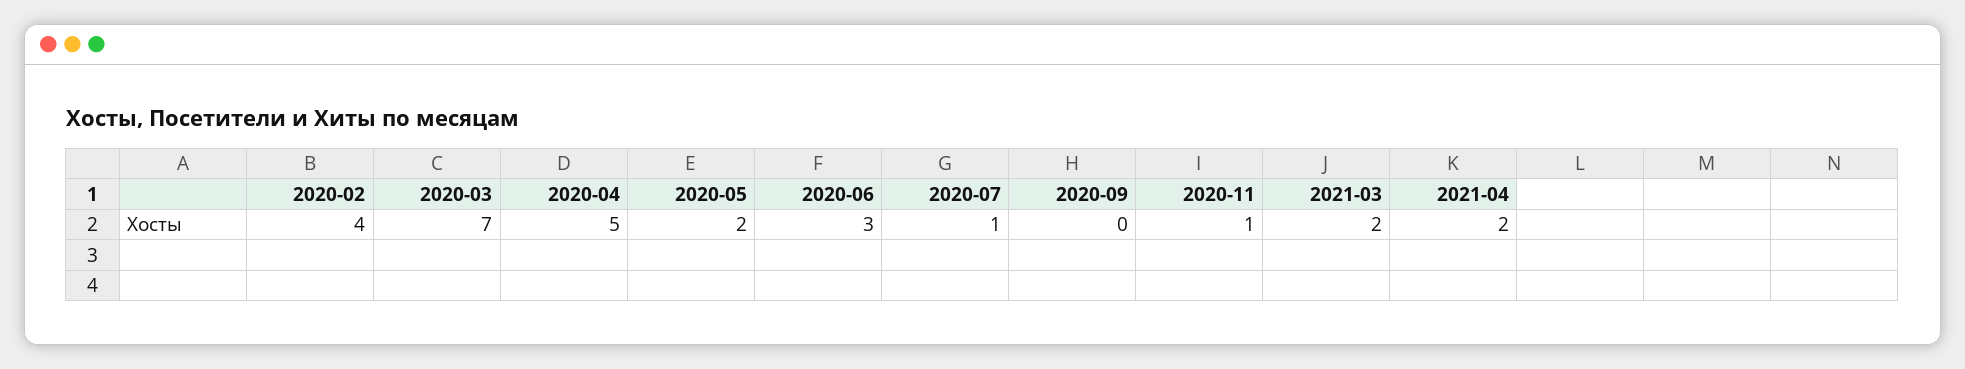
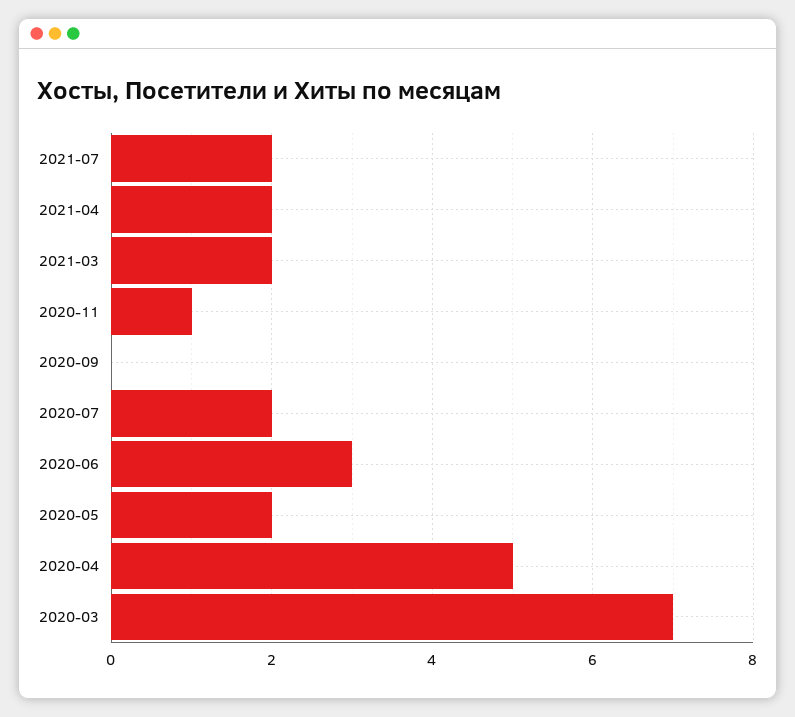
2020-02: 4 -> none
2020-07: 1 -> 2
2021-07: none -> 2

